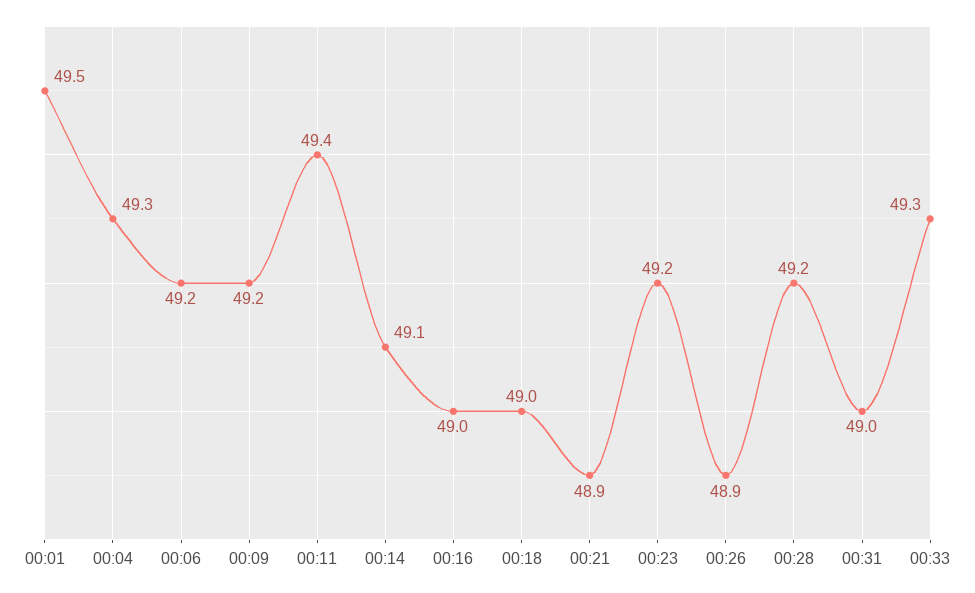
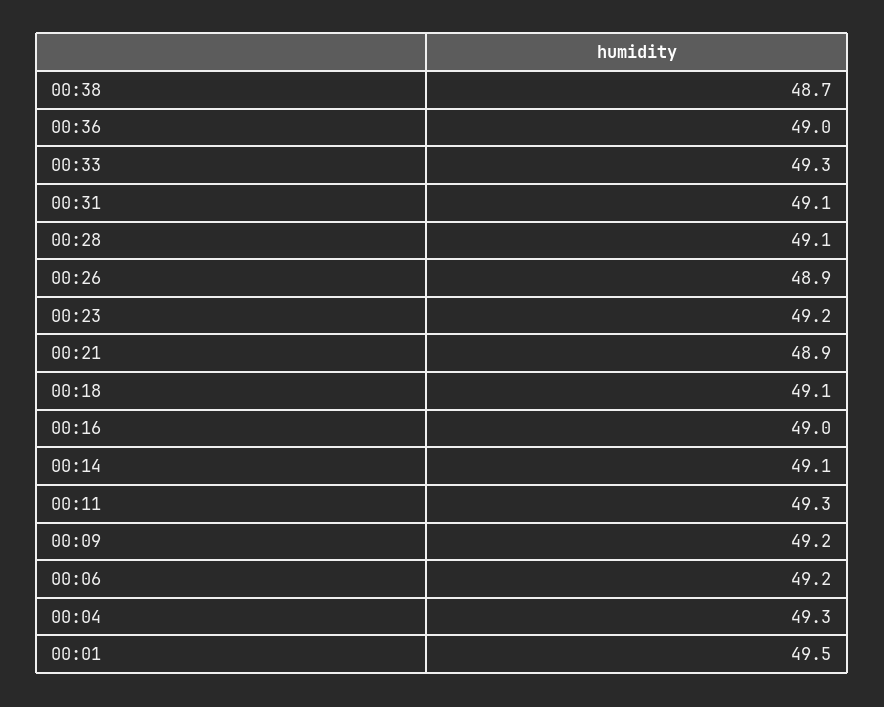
00:11: 49.4 -> 49.3
00:18: 49 -> 49.1
00:28: 49.2 -> 49.1
00:31: 49 -> 49.1
00:38: none -> 48.7
00:36: none -> 49

